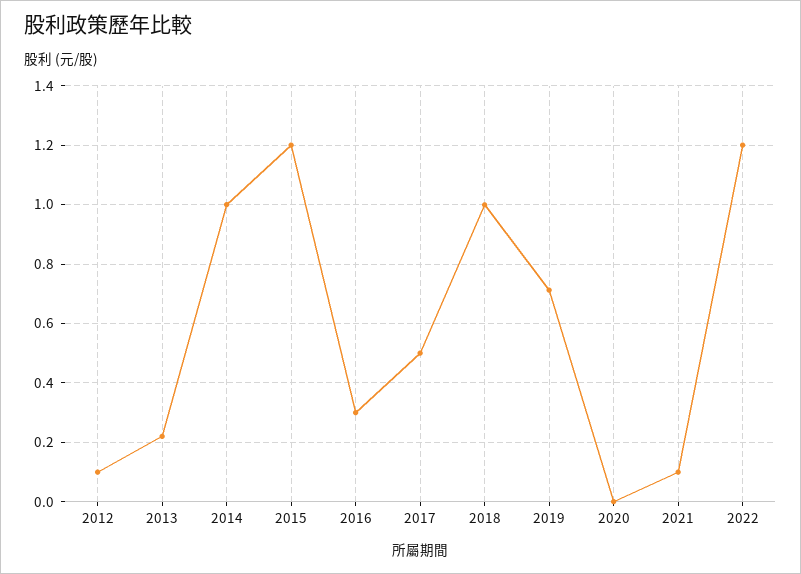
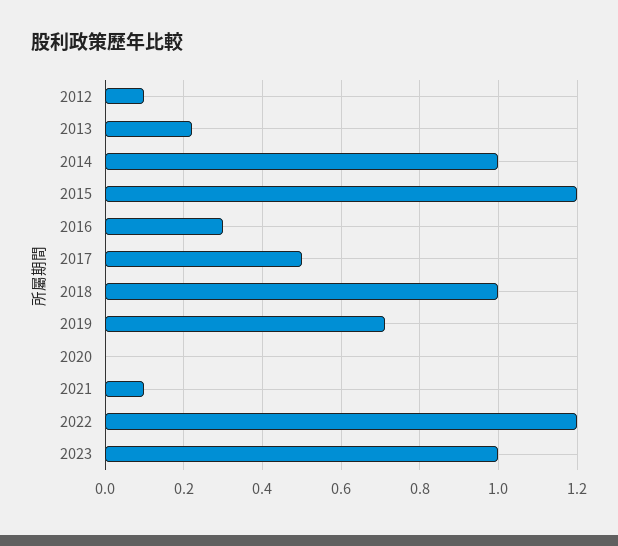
2023: none -> 1

